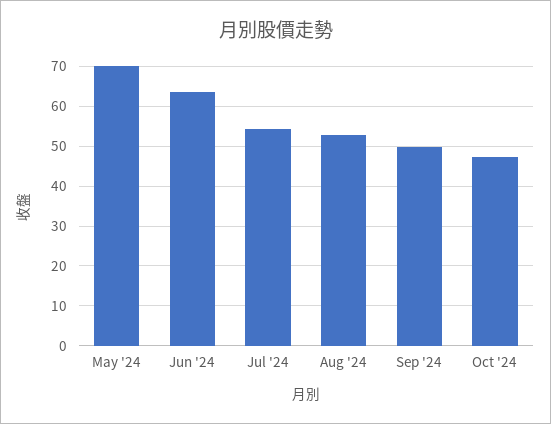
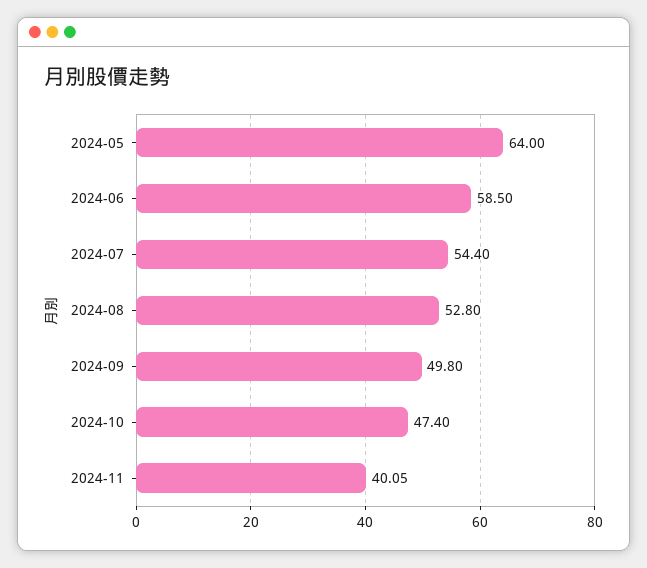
May '24: 70 -> 64
Jun '24: 64 -> 58.5
2024-11: none -> 40.05

